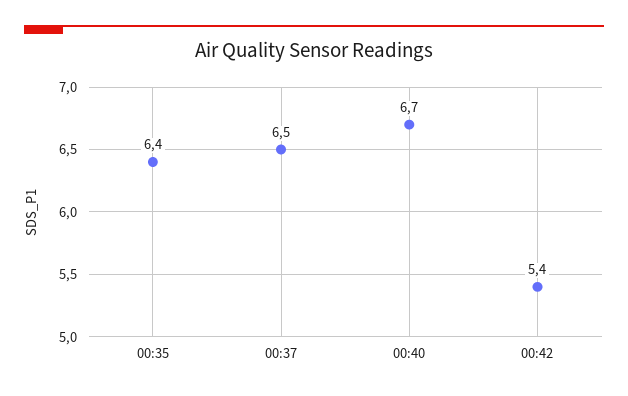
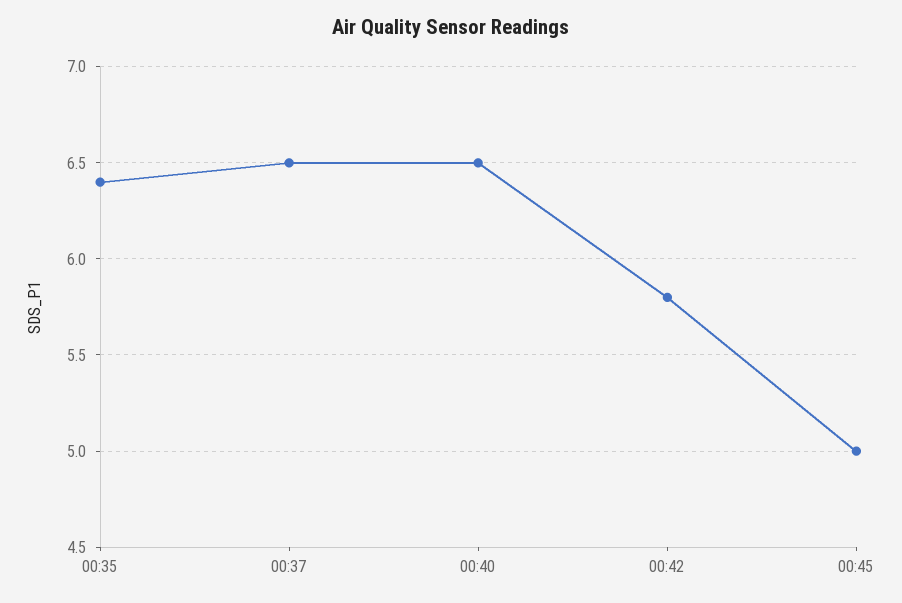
00:40: 6.7 -> 6.5
00:42: 5.4 -> 5.8
00:45: none -> 5

